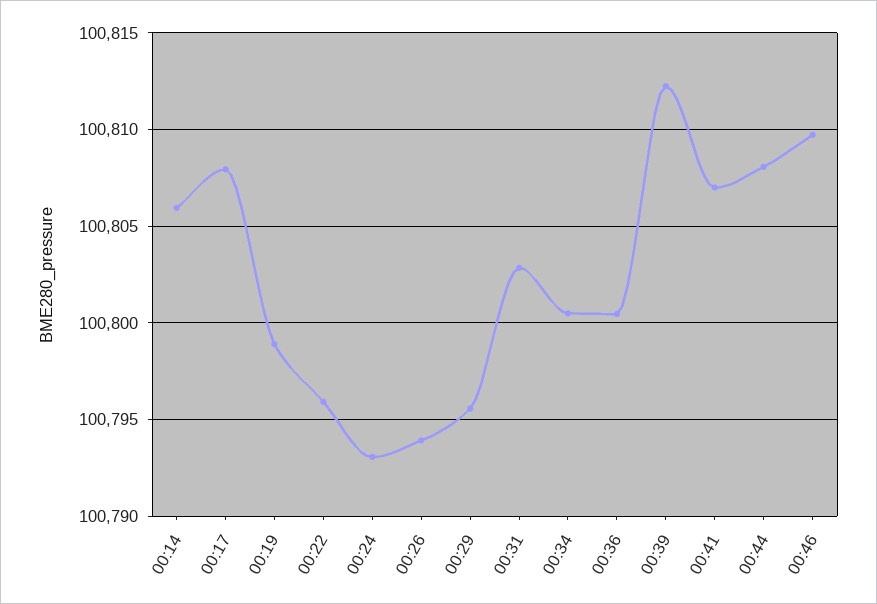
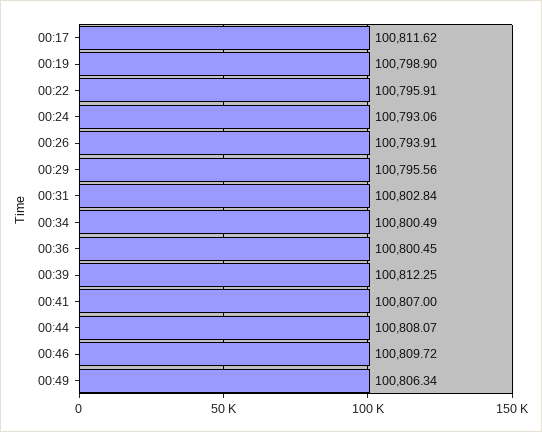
00:14: 100806 -> none
00:17: 100808 -> 100811.62
00:49: none -> 100806.34

